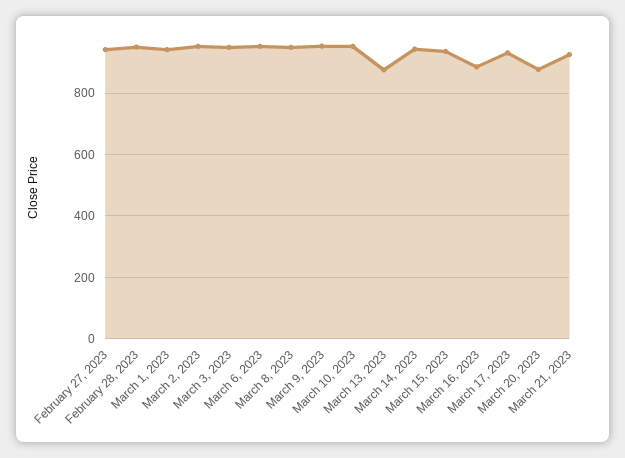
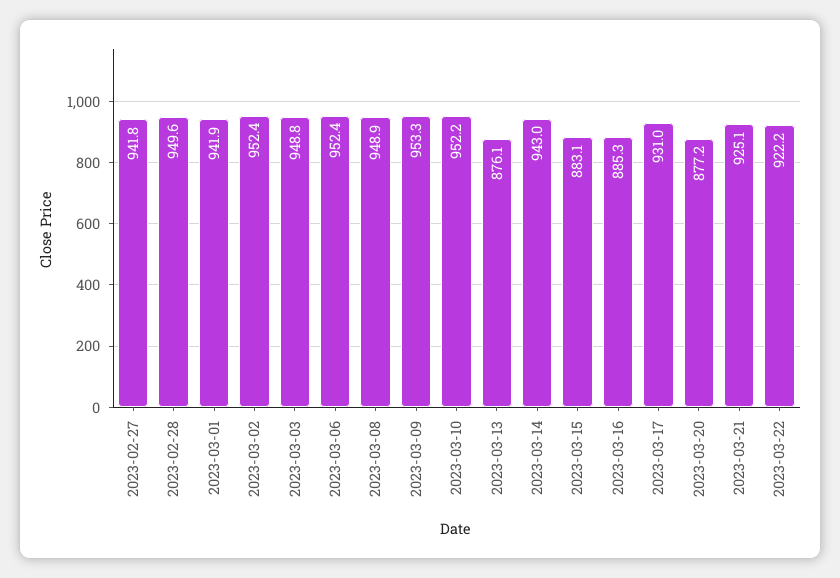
March 15, 2023: 940 -> 883.1
2023-03-22: none -> 922.2

